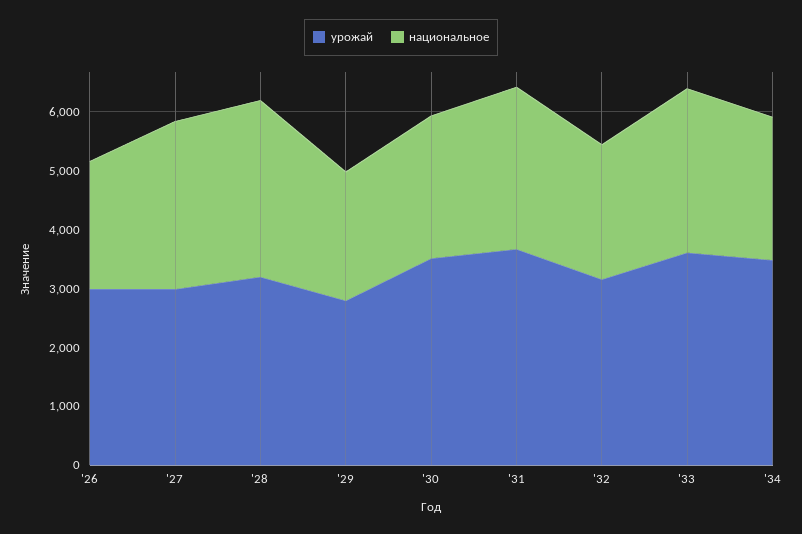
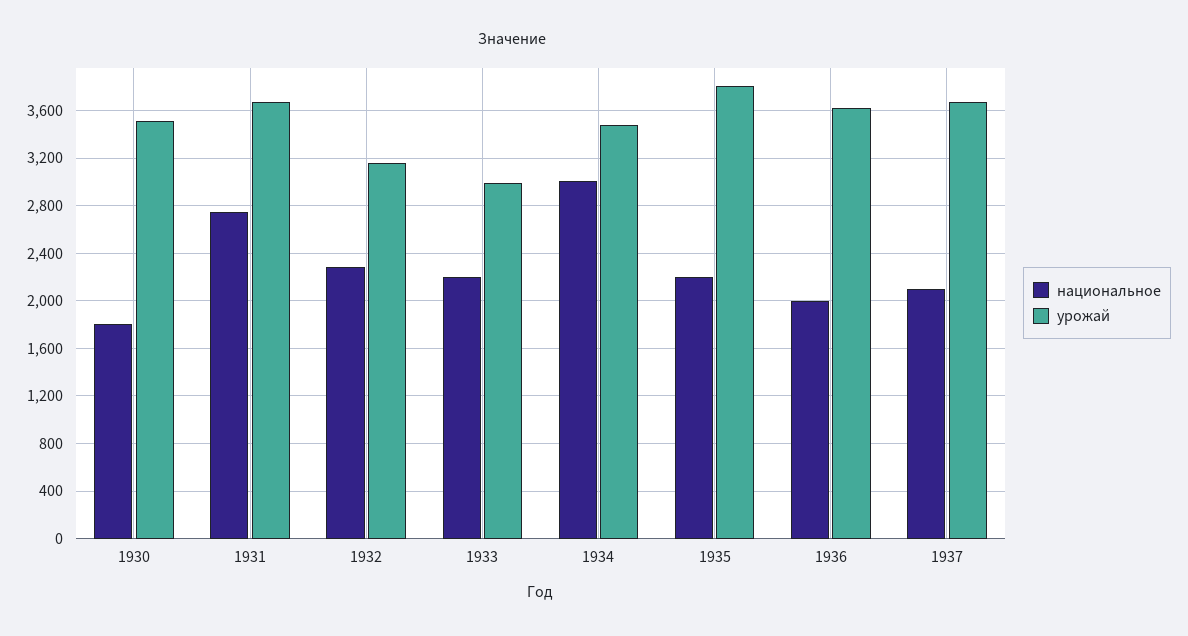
урожай, '26: 3000 -> none
национальное, '26: 2200 -> none
урожай, '27: 3000 -> none
национальное, '27: 2800 -> none
урожай, '28: 3200 -> none
национальное, '28: 3000 -> none
урожай, '29: 2800 -> none
национальное, '29: 2200 -> none
национальное, '30: 2400 -> 1800
урожай, '33: 3600 -> 3000
национальное, '33: 2800 -> 2200
национальное, '34: 2400 -> 3000
национальное, 1935: none -> 2200
урожай, 1935: none -> 3800
национальное, 1936: none -> 2000
урожай, 1936: none -> 3600
национальное, 1937: none -> 2100
урожай, 1937: none -> 3700

